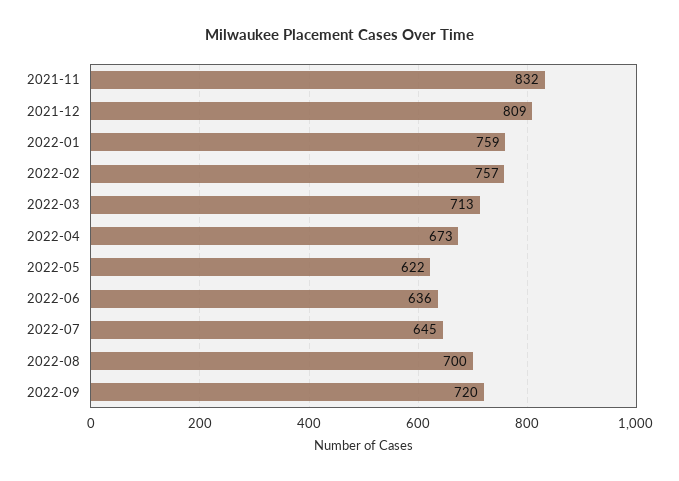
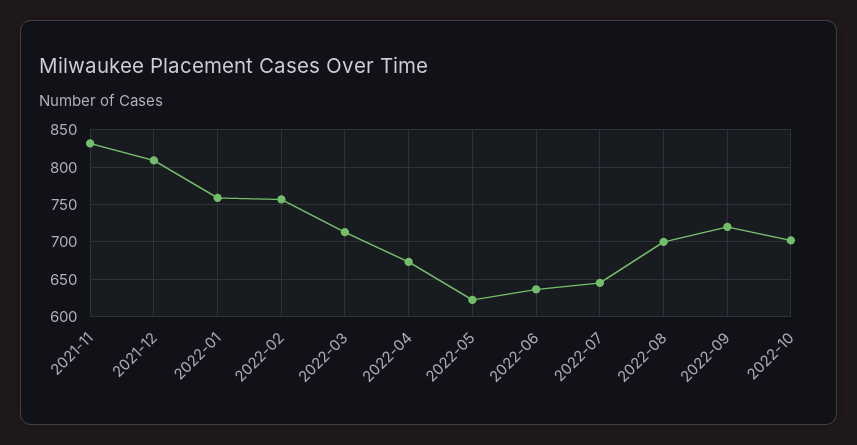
2022-10: none -> 700

